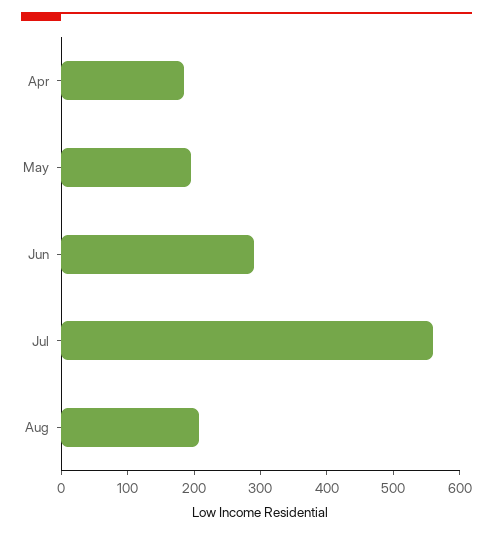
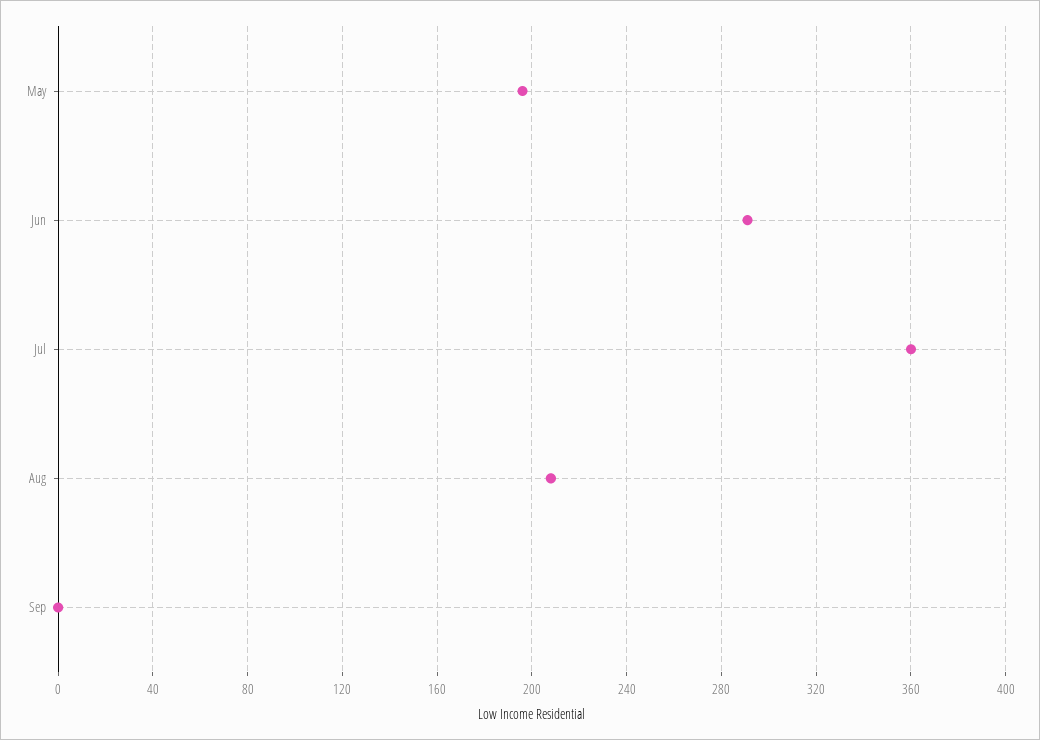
Apr: 180 -> none
Jul: 560 -> 360
Sep: none -> 0

